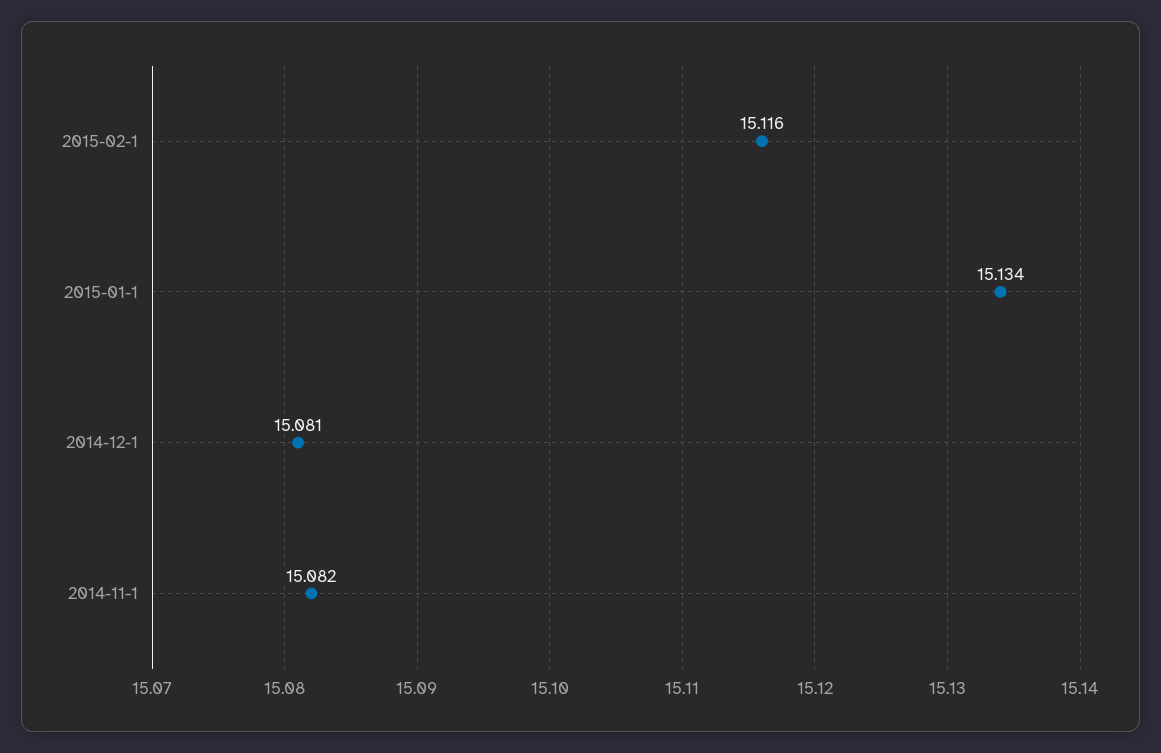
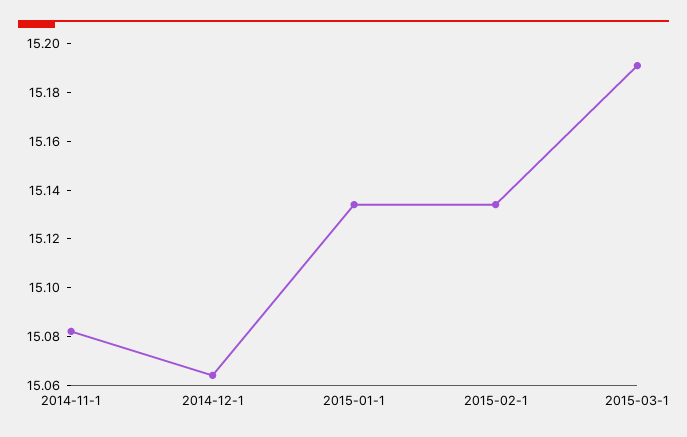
2015-02-1: 15.116 -> 15.135
2014-12-1: 15.081 -> 15.065
2015-03-1: none -> 15.19

